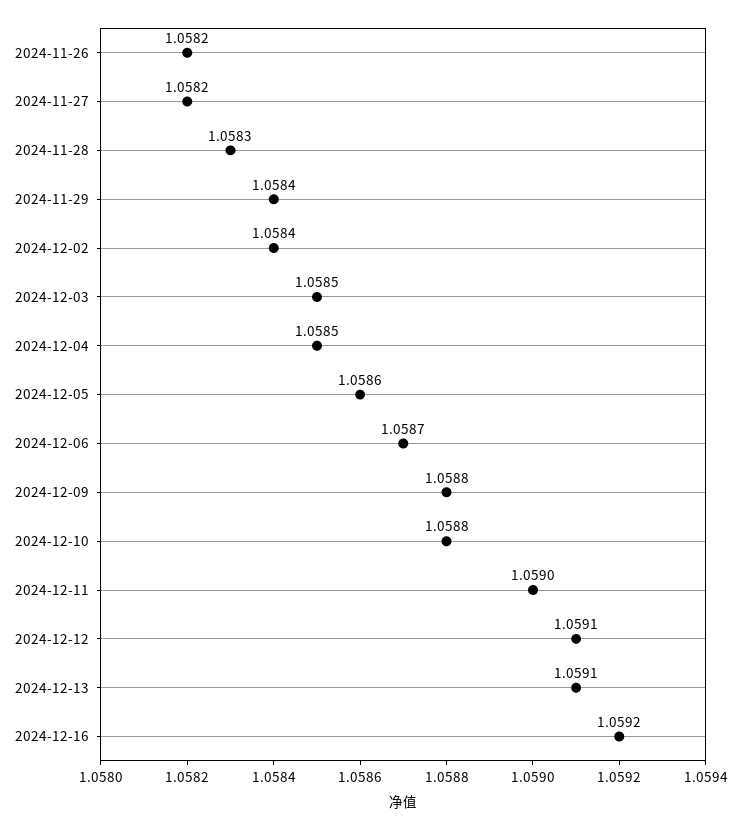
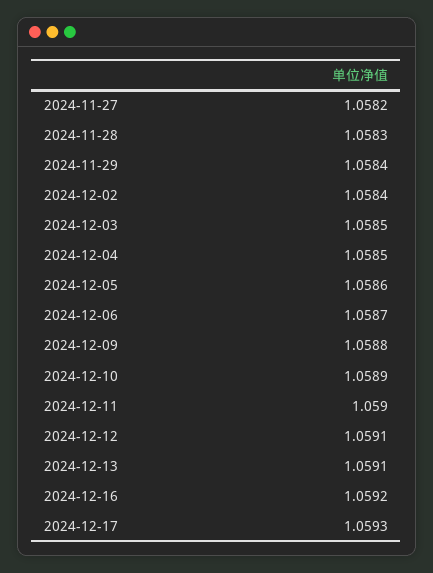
2024-11-26: 1.0582 -> none
2024-12-10: 1.0588 -> 1.0589
2024-12-17: none -> 1.0593

